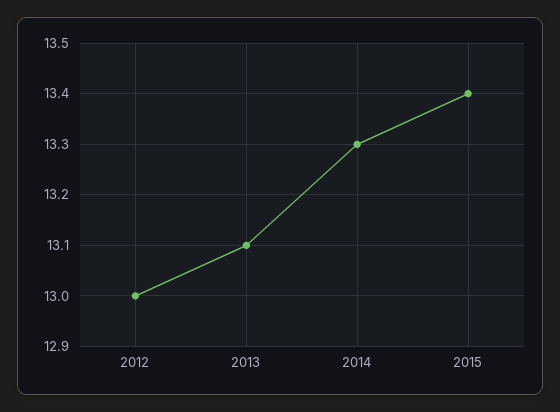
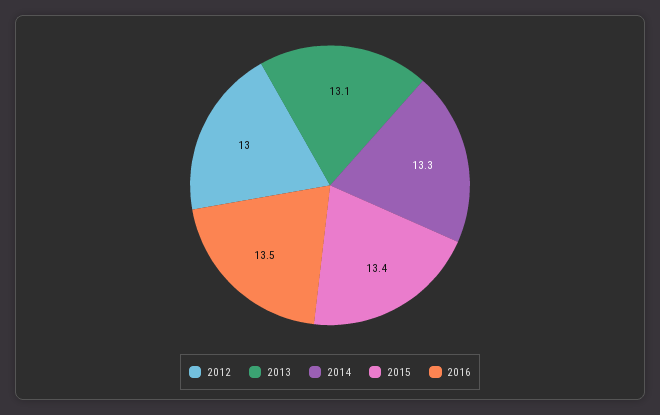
2016: none -> 13.5

